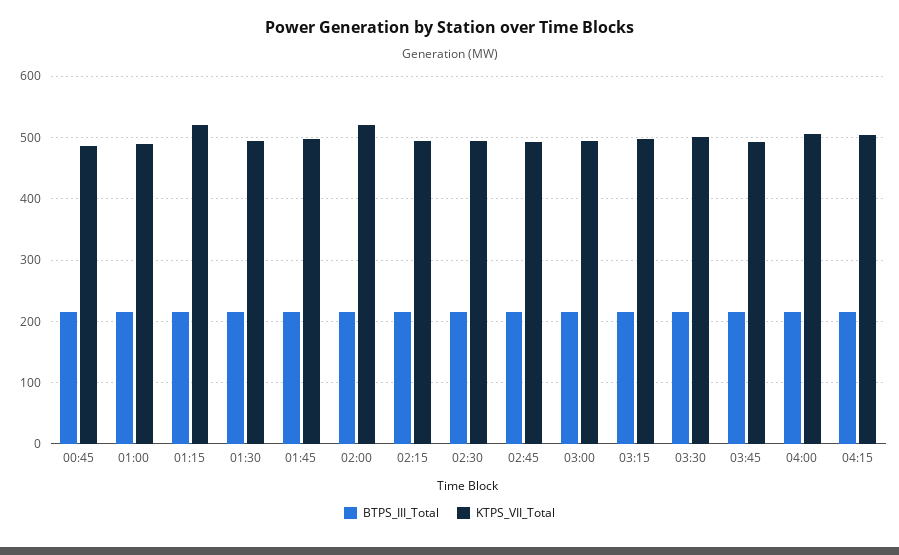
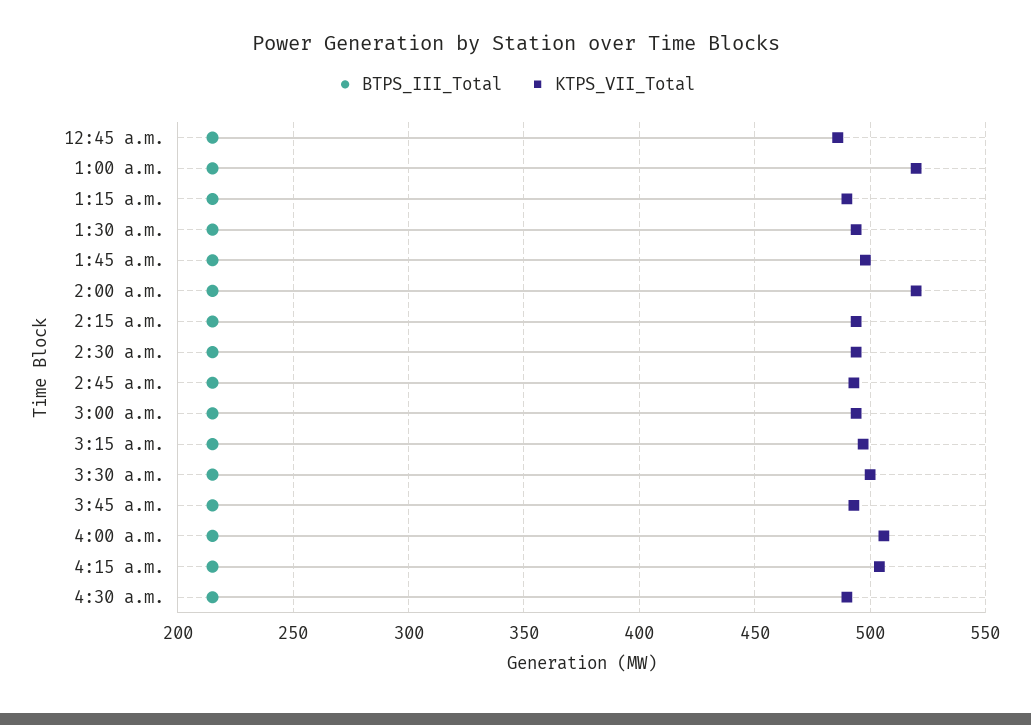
KTPS_VII_Total, 01:00: 490 -> 520
KTPS_VII_Total, 01:15: 520 -> 490
BTPS_III_Total, 4:30 a.m.: none -> 215
KTPS_VII_Total, 4:30 a.m.: none -> 490

